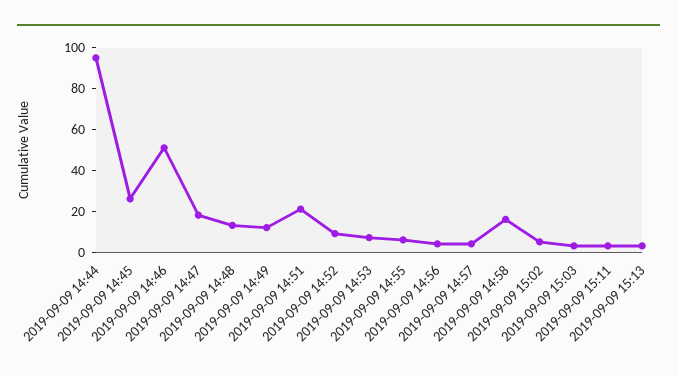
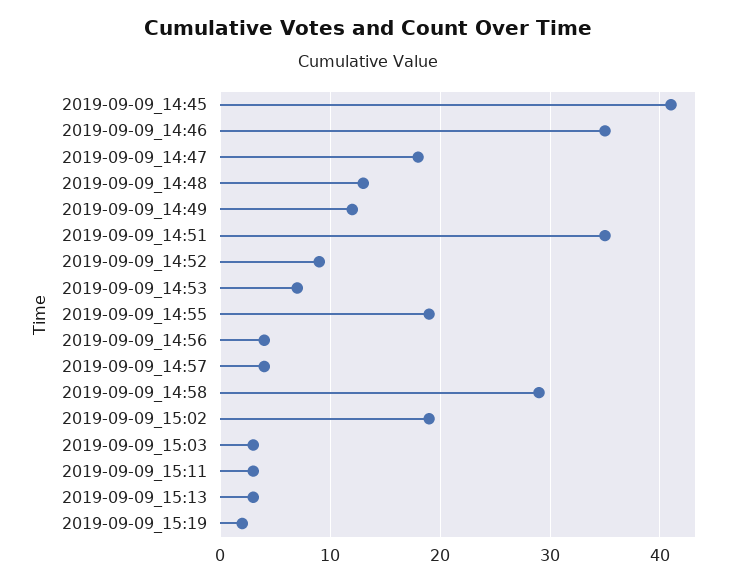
2019-09-09 14:44: 95 -> none
2019-09-09 14:45: 25 -> 41
2019-09-09 14:46: 50 -> 35
2019-09-09 14:51: 20 -> 35
2019-09-09 14:55: 5 -> 19
2019-09-09 14:58: 15 -> 29
2019-09-09 15:02: 5 -> 19
2019-09-09_15:19: none -> 2

